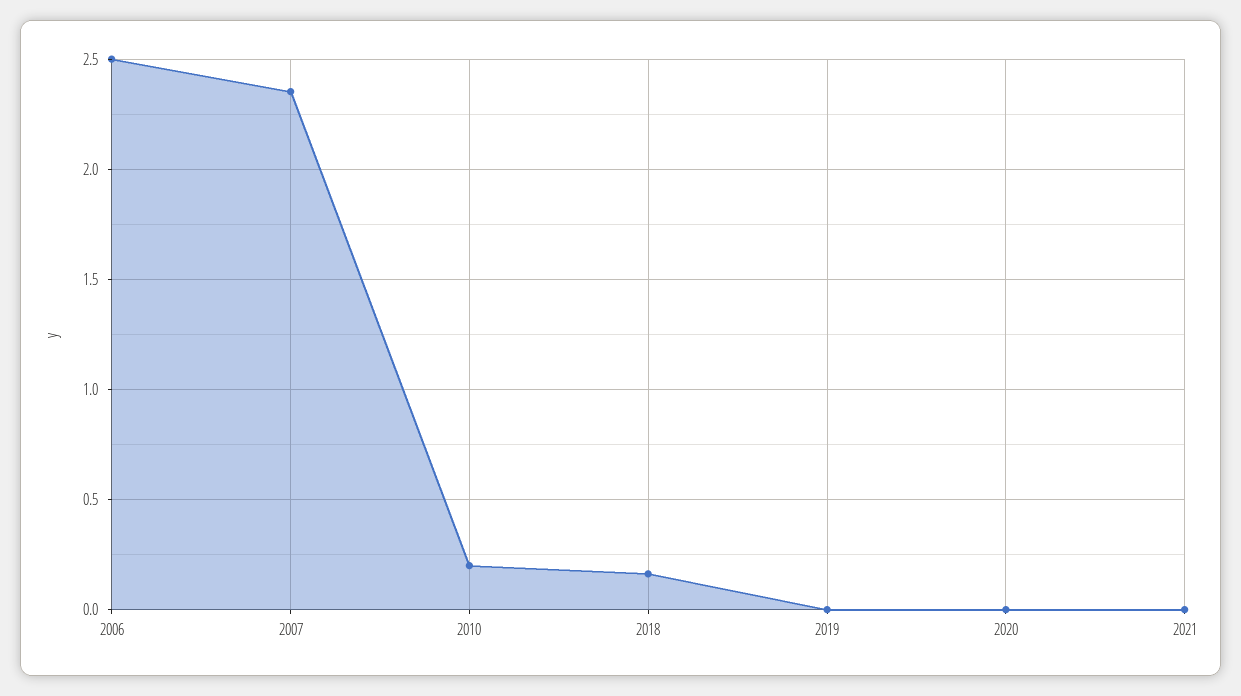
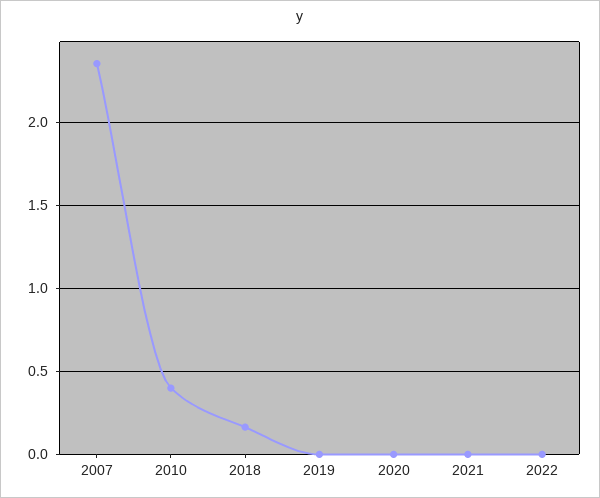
2006: 2.5 -> none
2010: 0.2 -> 0.4
2022: none -> 0

